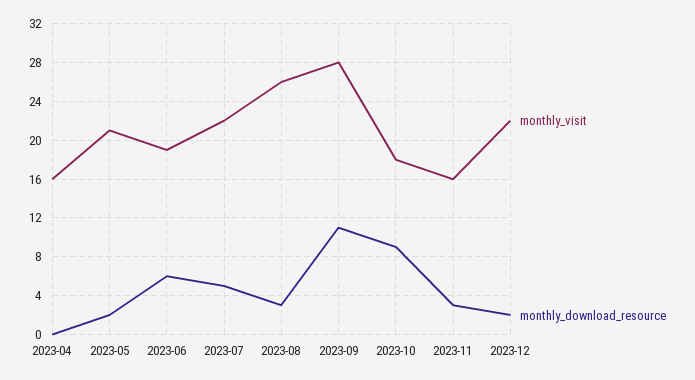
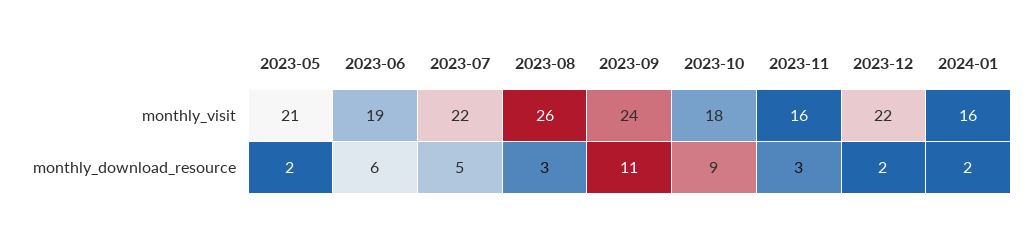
monthly_visit, 2023-04: 16 -> none
monthly_download_resource, 2023-04: 0 -> none
monthly_visit, 2023-09: 28 -> 24
monthly_visit, 2024-01: none -> 16
monthly_download_resource, 2024-01: none -> 2

